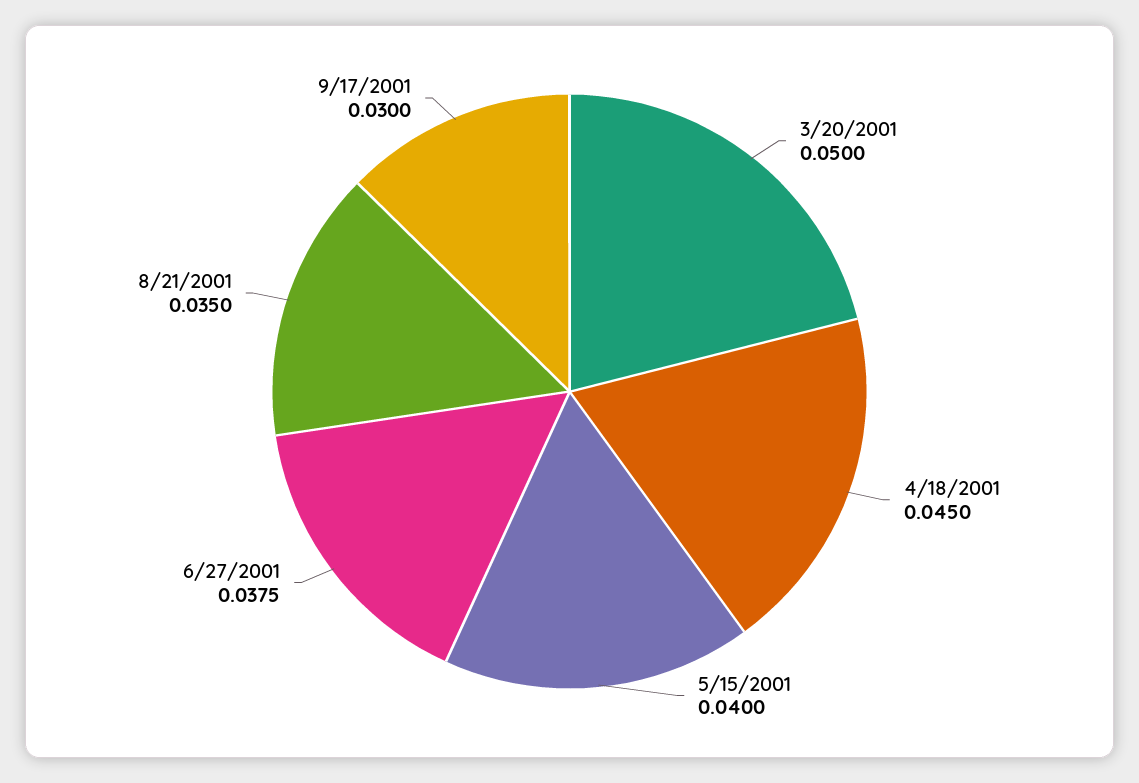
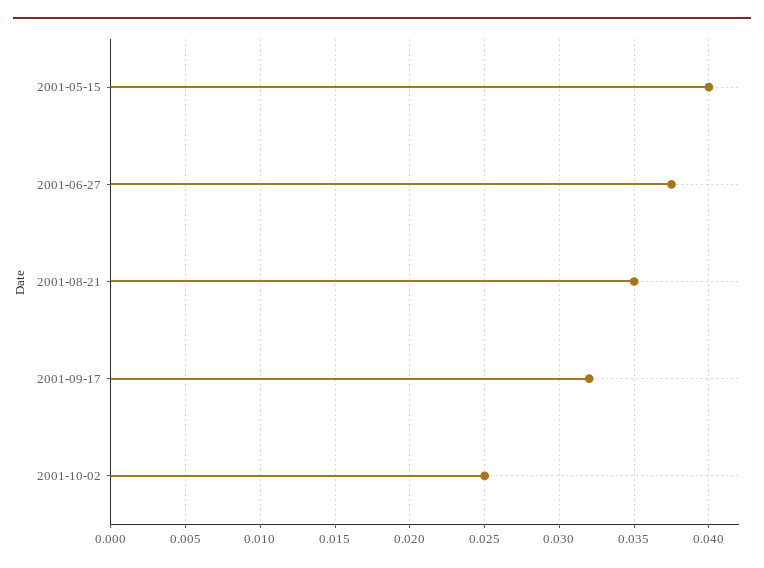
3/20/2001: 0.05 -> none
4/18/2001: 0.045 -> none
9/17/2001: 0.03 -> 0.032
2001-10-02: none -> 0.025

